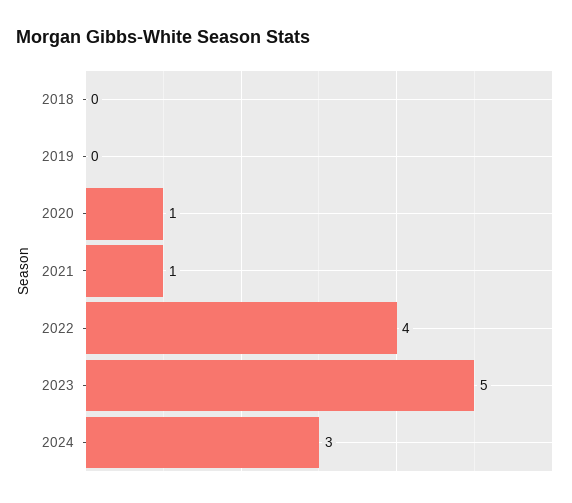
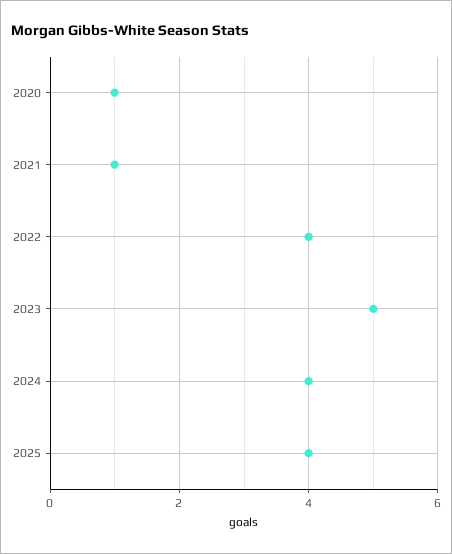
2018: 0 -> none
2019: 0 -> none
2024: 3 -> 4
2025: none -> 4

